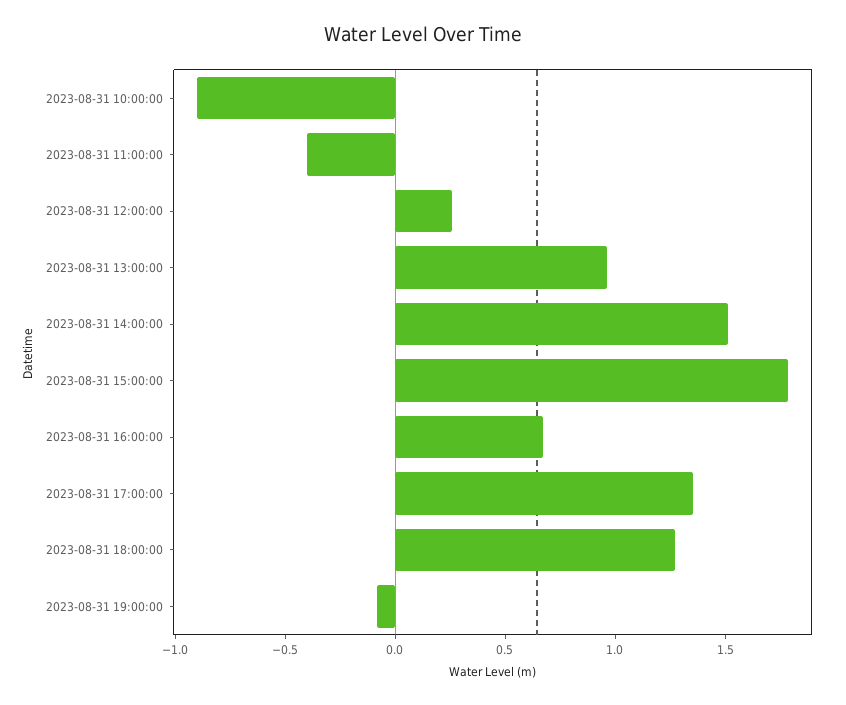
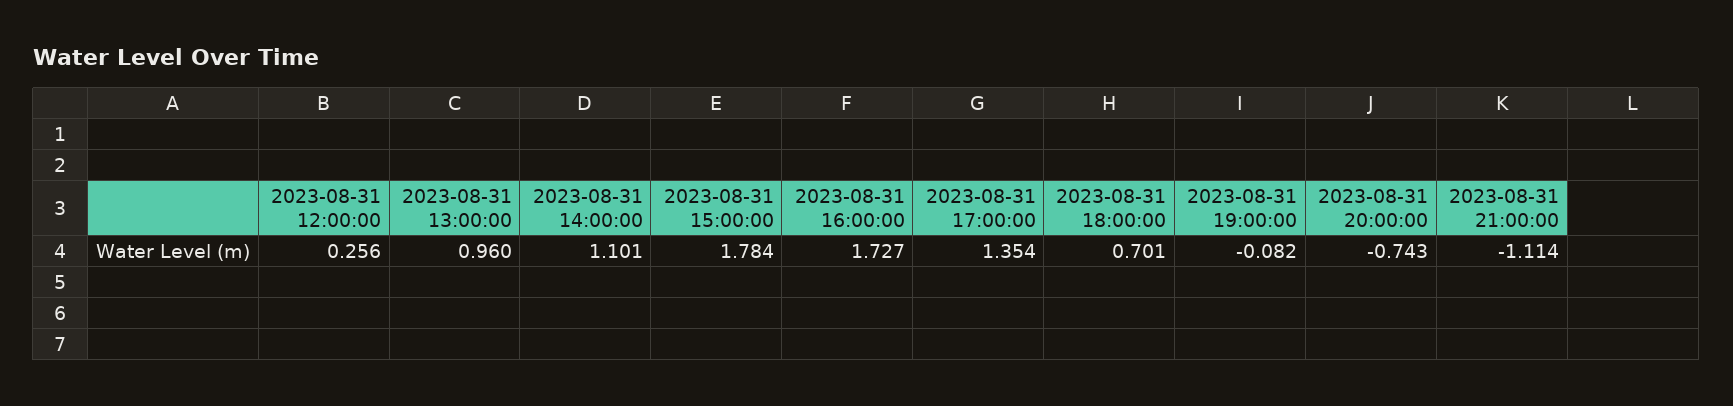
2023-08-31 10:00:00: -0.9 -> none
2023-08-31 11:00:00: -0.4 -> none
2023-08-31 14:00:00: 1.5 -> 1.101
2023-08-31 16:00:00: 0.7 -> 1.727
2023-08-31 18:00:00: 1.3 -> 0.701
2023-08-31 20:00:00: none -> -0.743
2023-08-31 21:00:00: none -> -1.114

